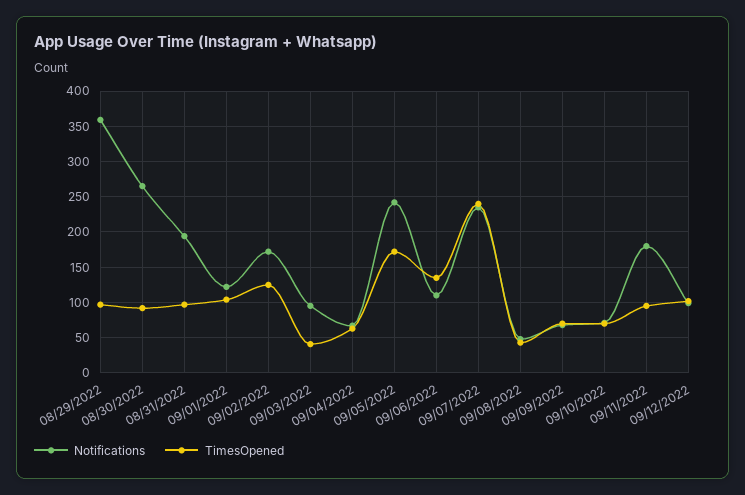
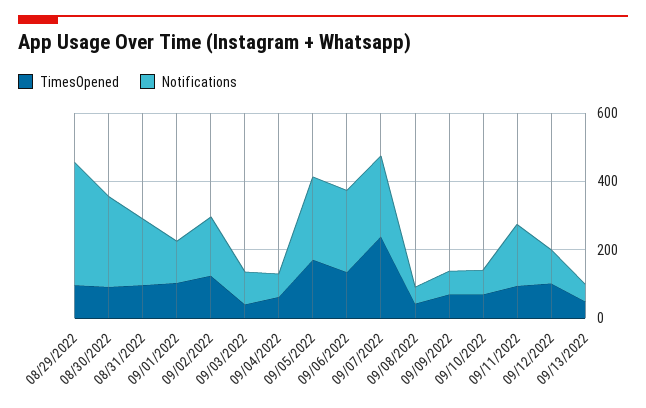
Notifications, 09/06/2022: 110 -> 250
TimesOpened, 09/13/2022: none -> 50
Notifications, 09/13/2022: none -> 50

